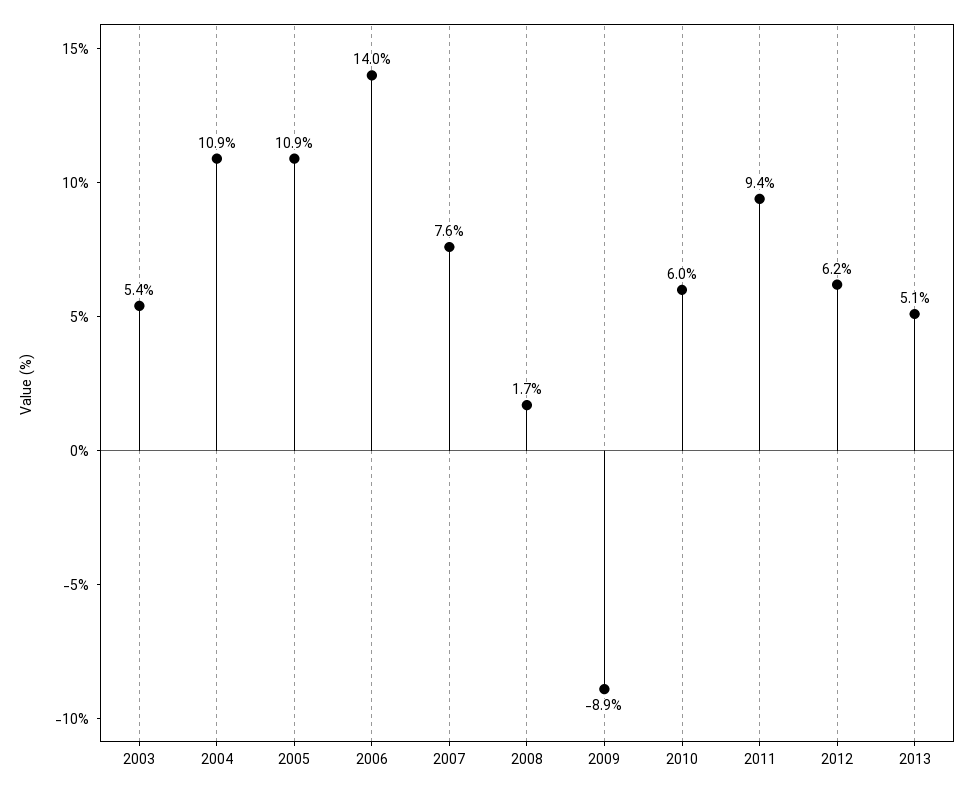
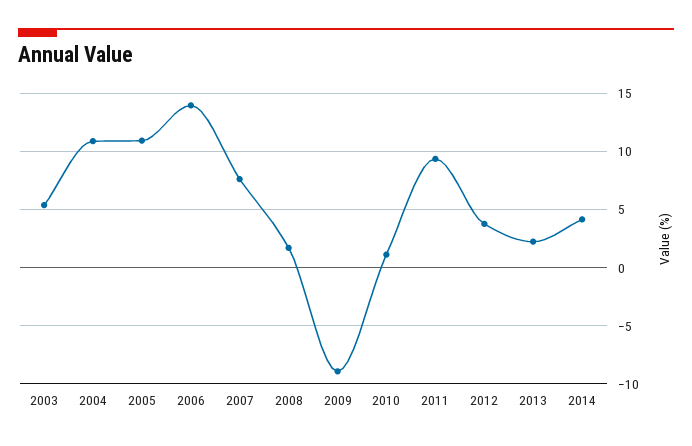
2010: 6 -> 1
2012: 6.2 -> 4
2013: 5.1 -> 2
2014: none -> 4

